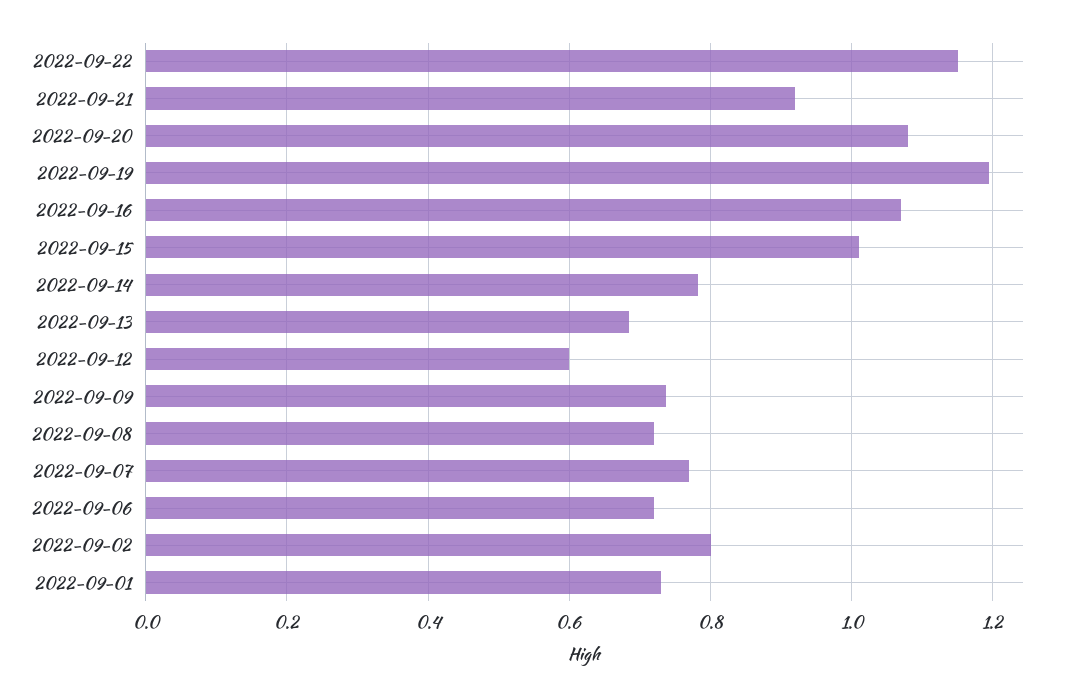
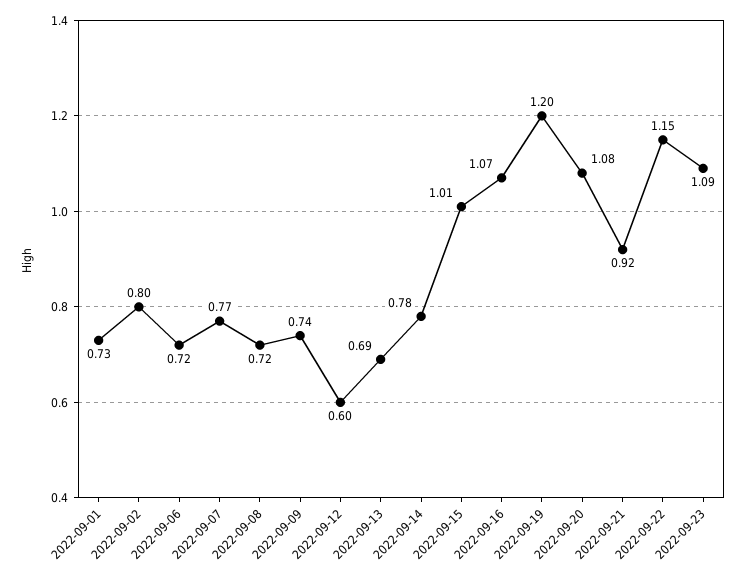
2022-09-23: none -> 1.09

